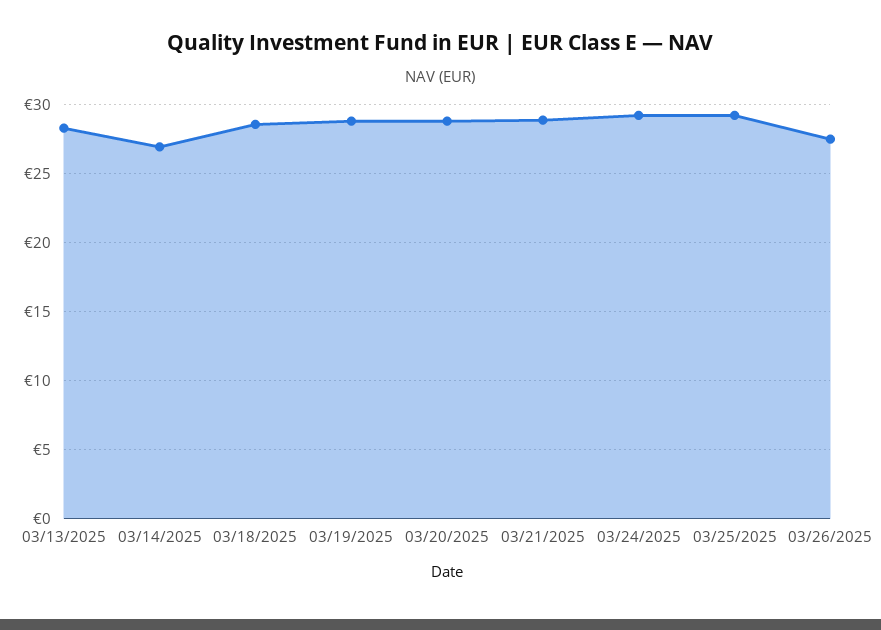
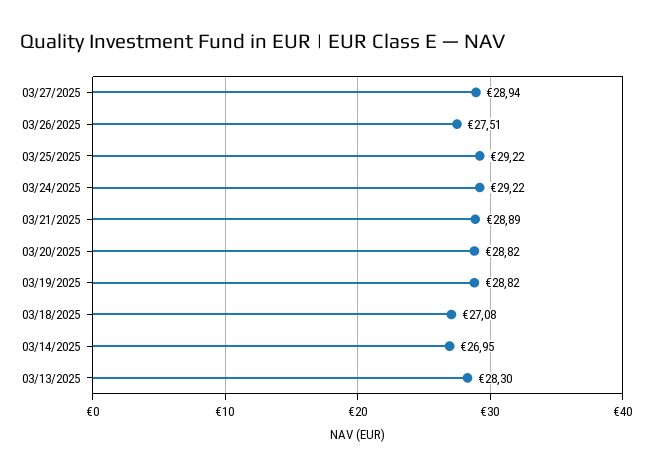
03/18/2025: 28.5 -> 27.08
03/27/2025: none -> 28.94

